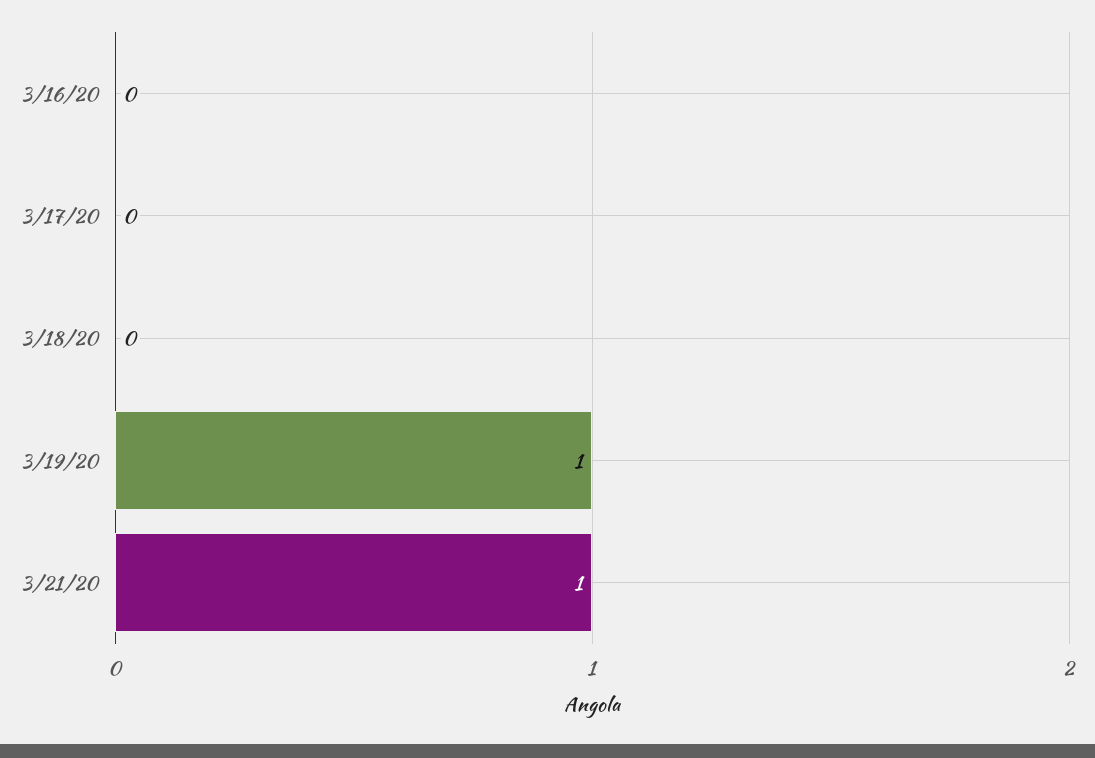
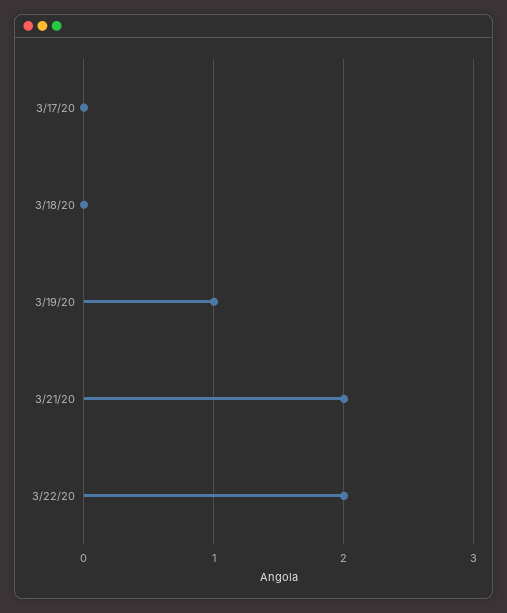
3/16/20: 0 -> none
3/21/20: 1 -> 2
3/22/20: none -> 2

